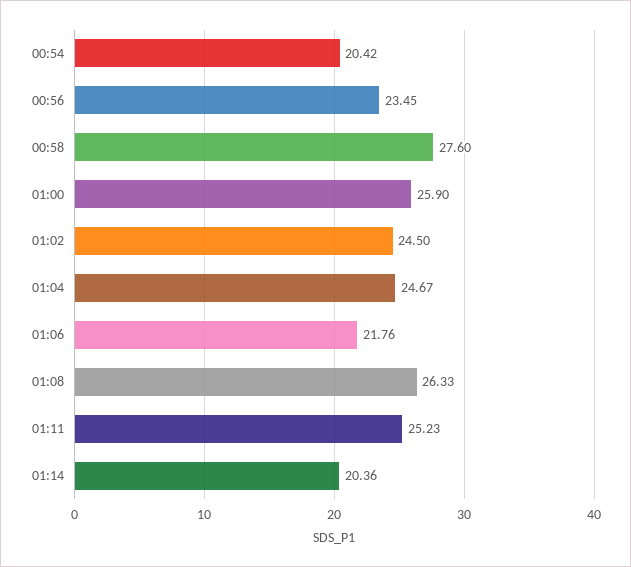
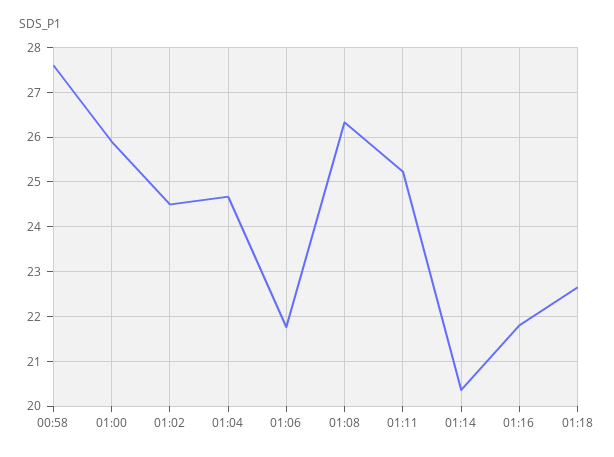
00:54: 20.42 -> none
00:56: 23.45 -> none
01:16: none -> 21.8
01:18: none -> 22.6

